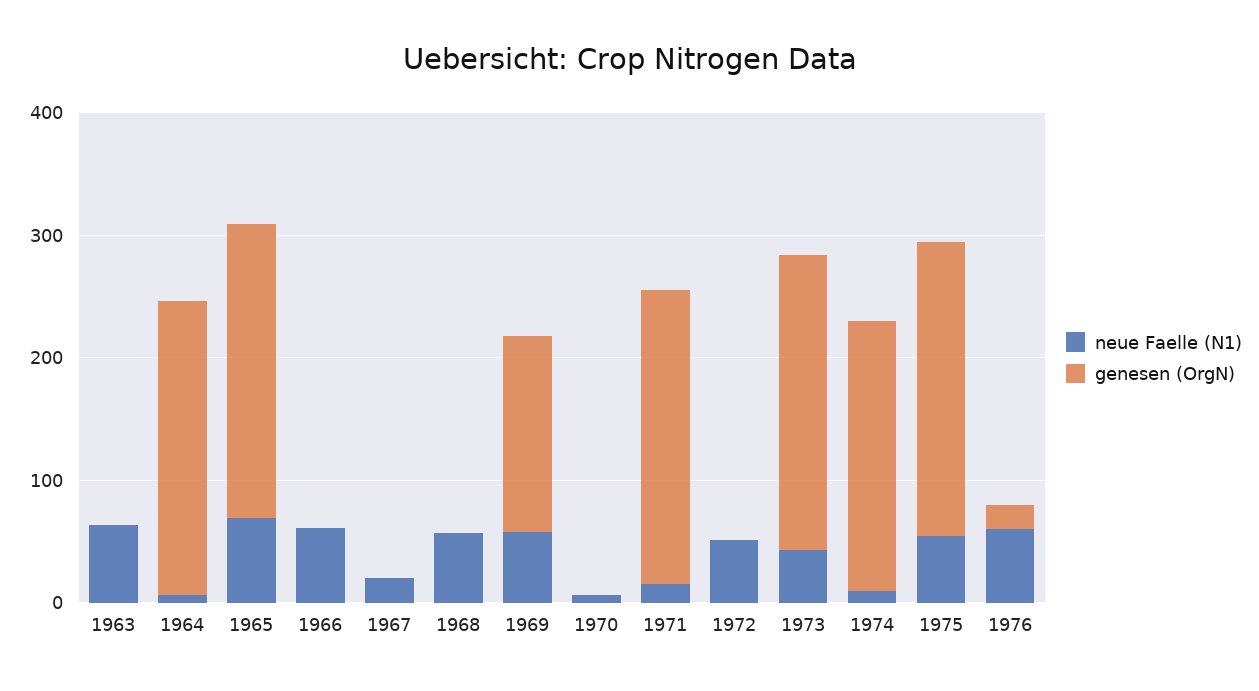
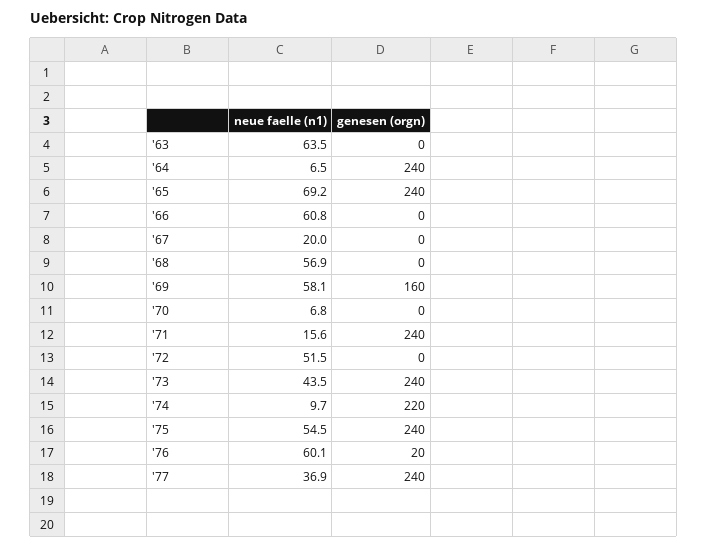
neue Faelle (N1), '77: none -> 36.9
genesen (OrgN), '77: none -> 240

